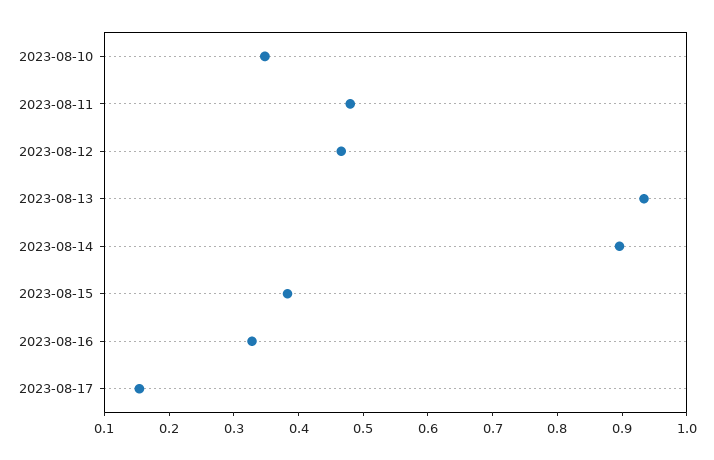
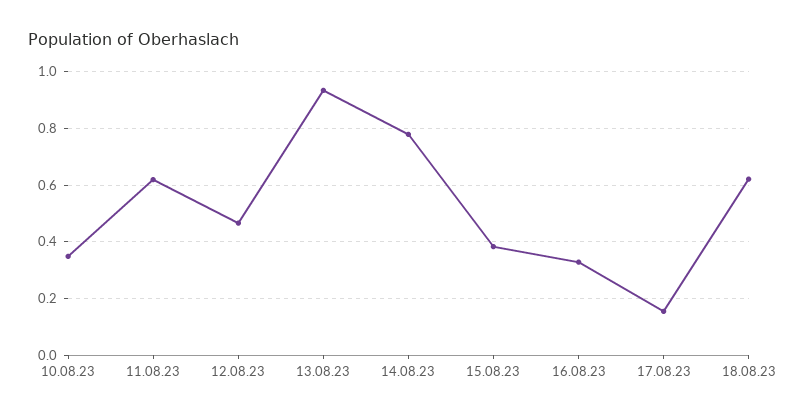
2023-08-11: 0.48 -> 0.625
2023-08-14: 0.9 -> 0.775
18.08.23: none -> 0.625

